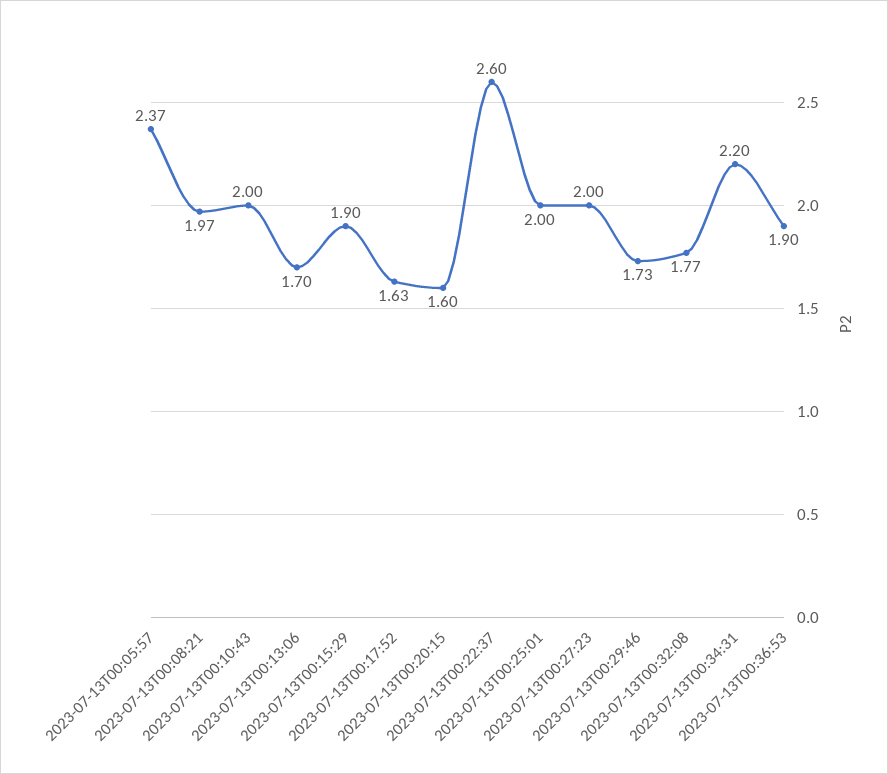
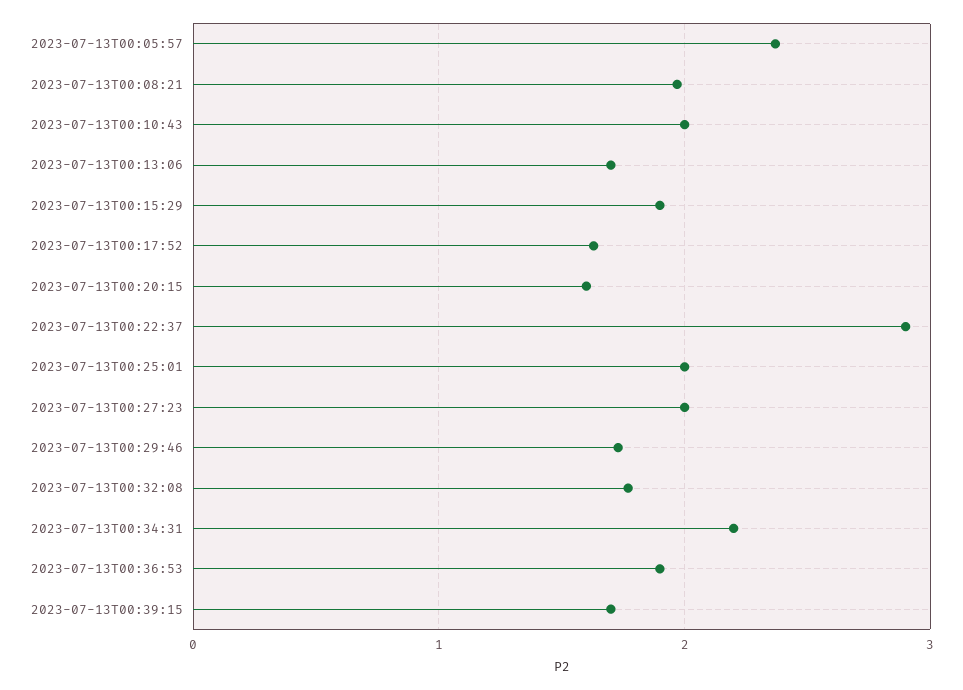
2023-07-13T00:22:37: 2.6 -> 2.9
2023-07-13T00:39:15: none -> 1.7

